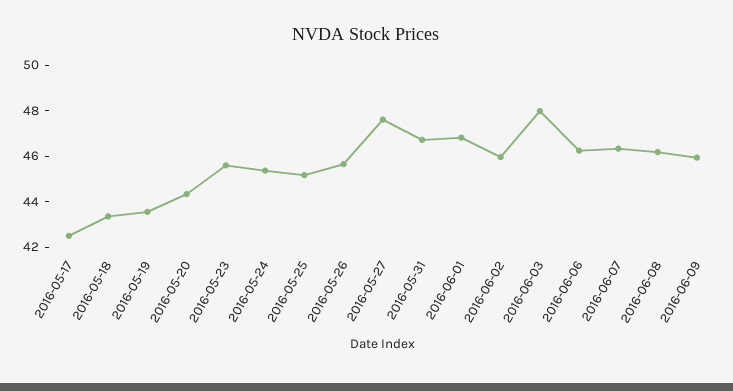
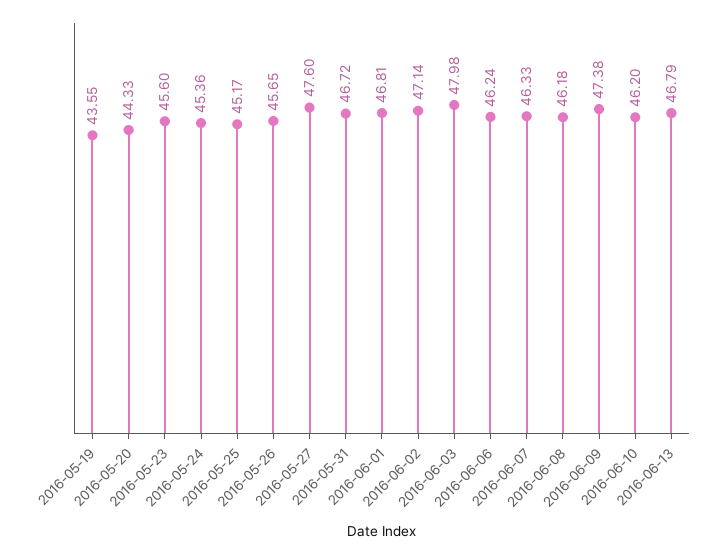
2016-05-17: 42.5 -> none
2016-05-18: 43.5 -> none
2016-06-02: 46 -> 47.14
2016-06-09: 46 -> 47.38
2016-06-10: none -> 46.2
2016-06-13: none -> 46.79

